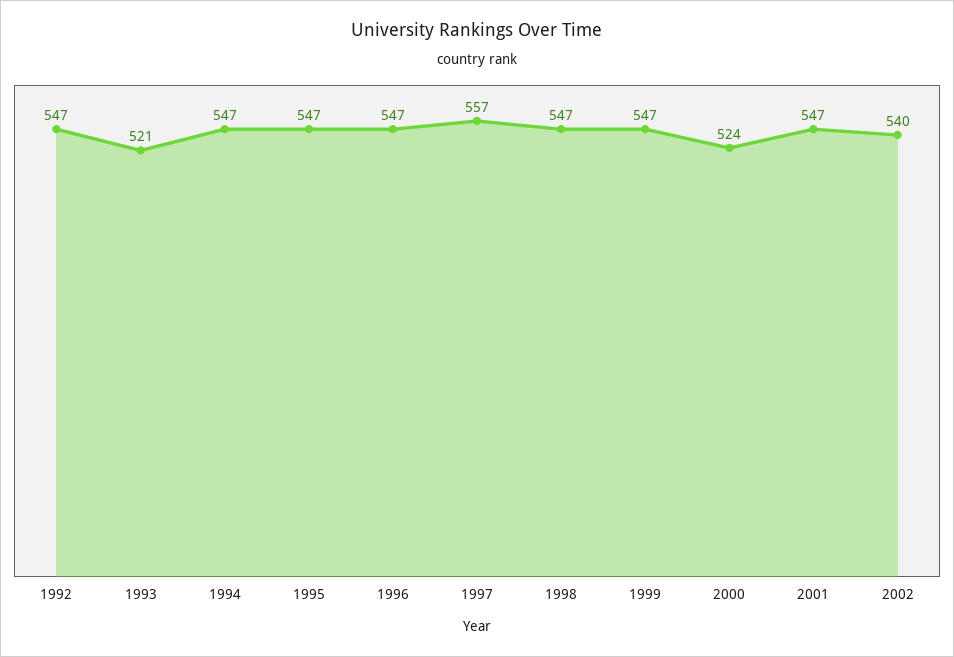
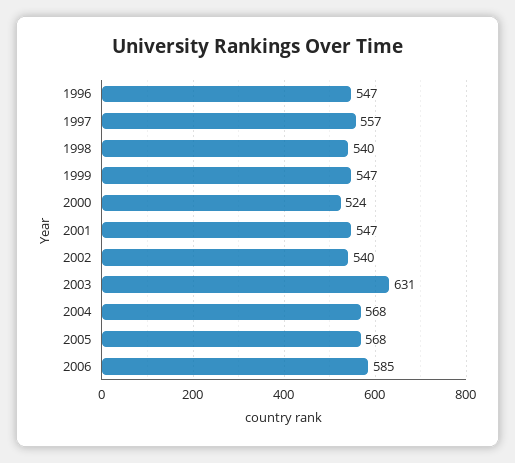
1992: 547 -> none
1993: 521 -> none
1994: 547 -> none
1995: 547 -> none
1998: 547 -> 540
2003: none -> 631
2004: none -> 568
2005: none -> 568
2006: none -> 585

